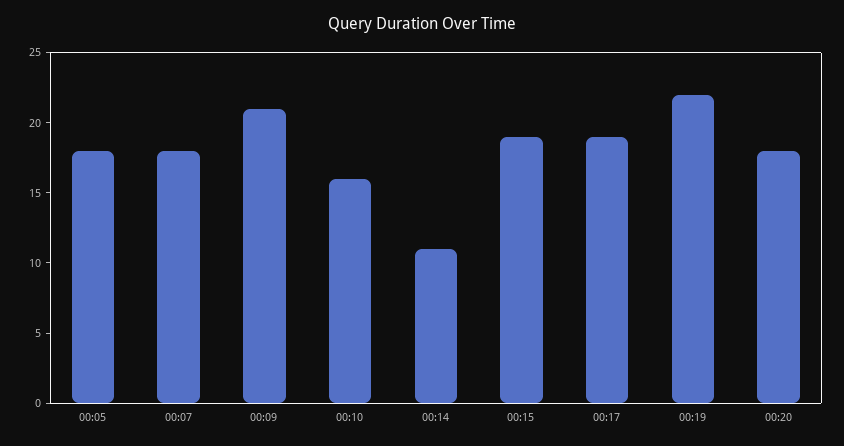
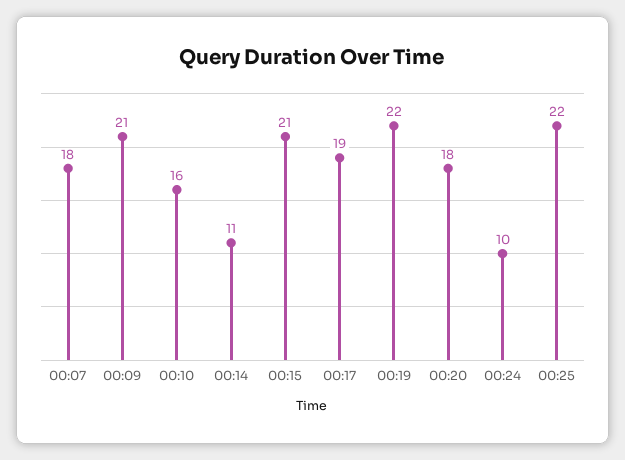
00:05: 18 -> none
00:15: 19 -> 21
00:24: none -> 10
00:25: none -> 22

